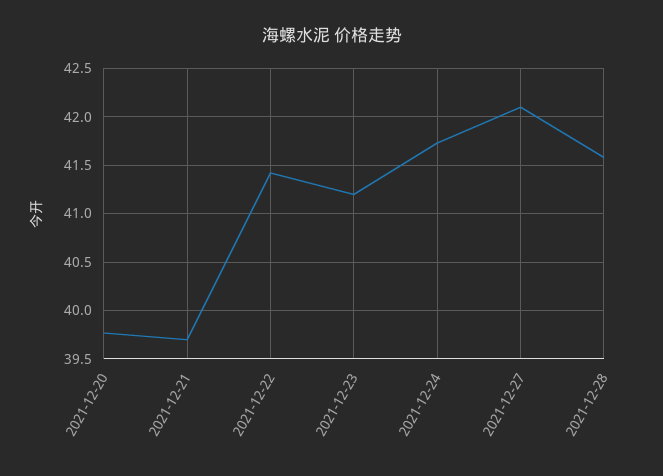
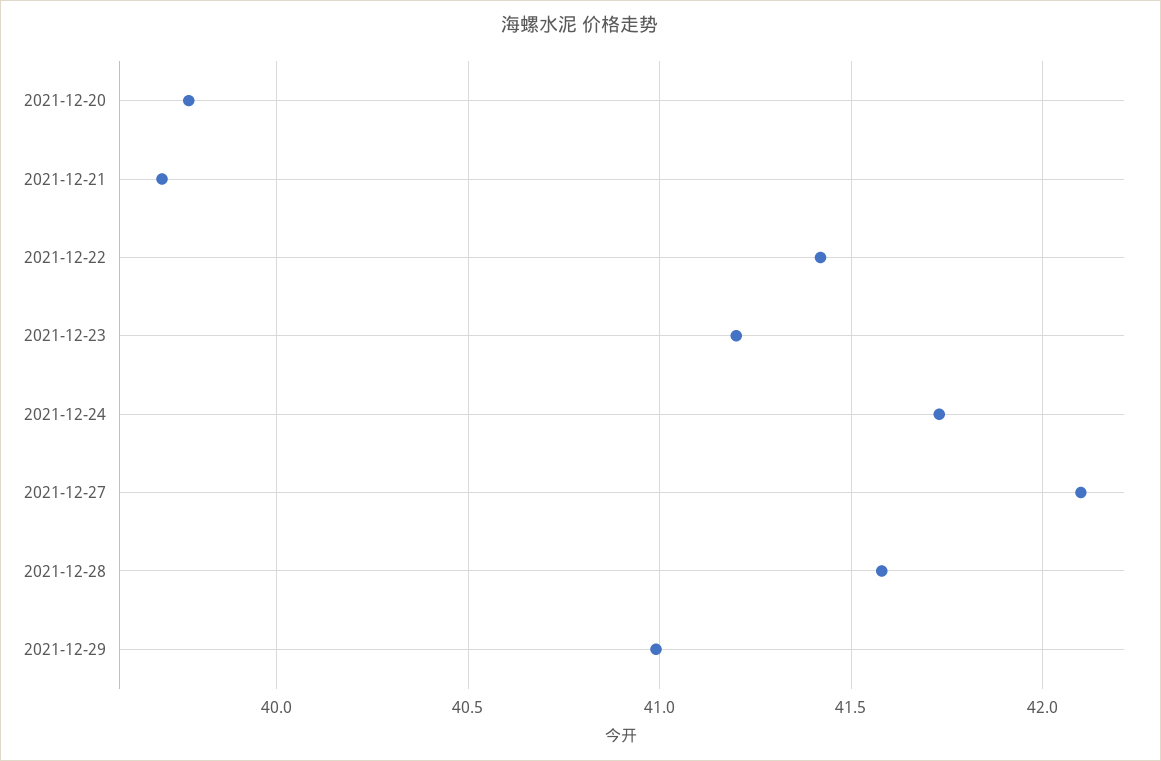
2021-12-29: none -> 41

